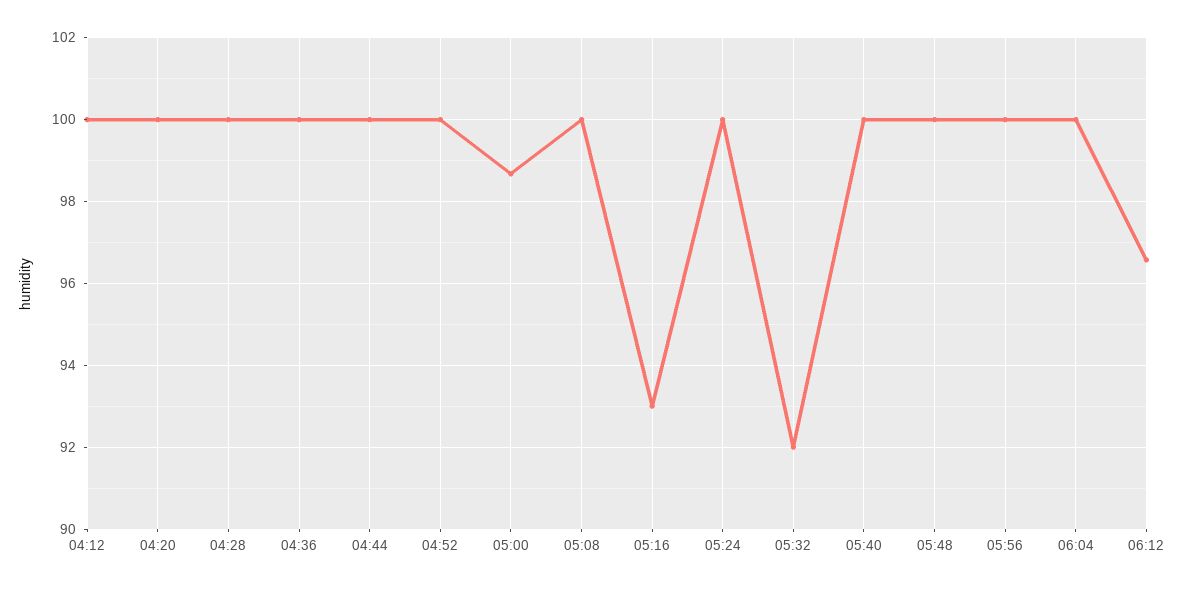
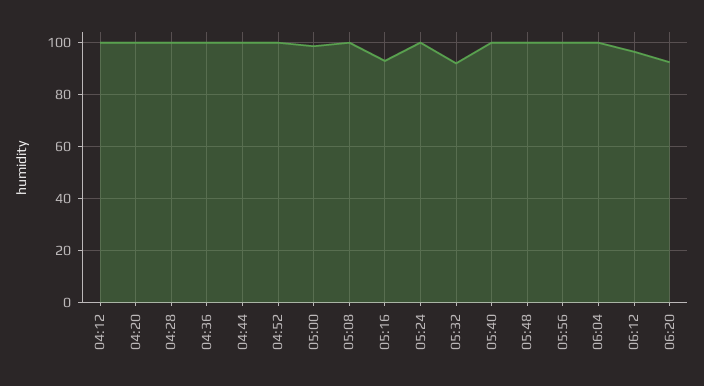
06:20: none -> 92.5

